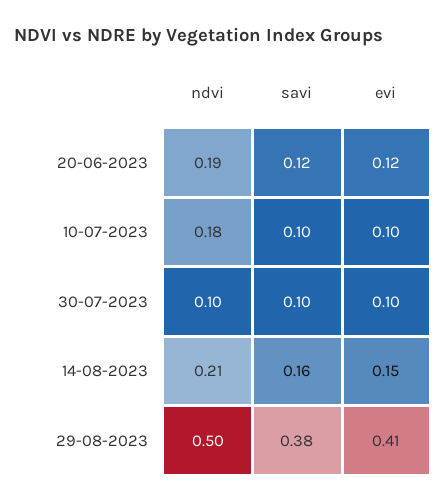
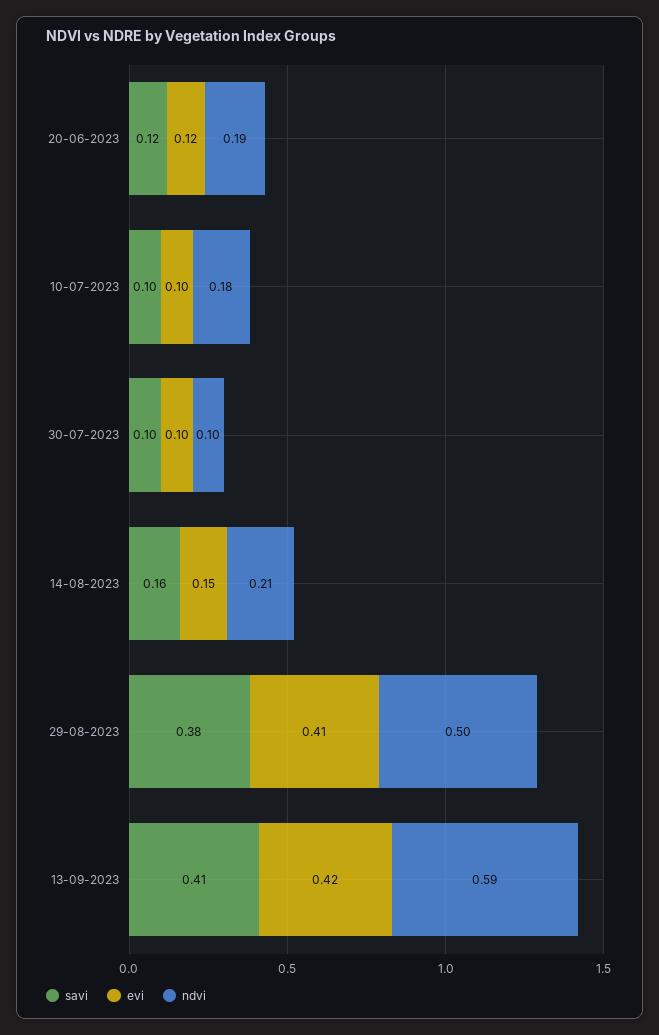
savi, 13-09-2023: none -> 0.41
evi, 13-09-2023: none -> 0.42
ndvi, 13-09-2023: none -> 0.59

